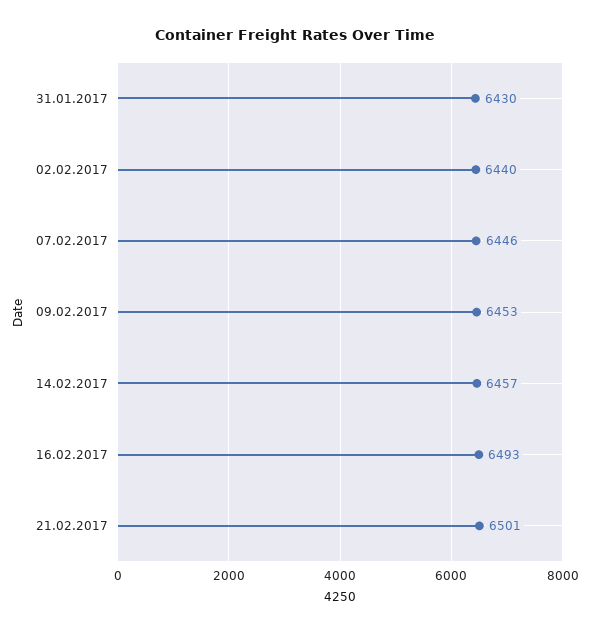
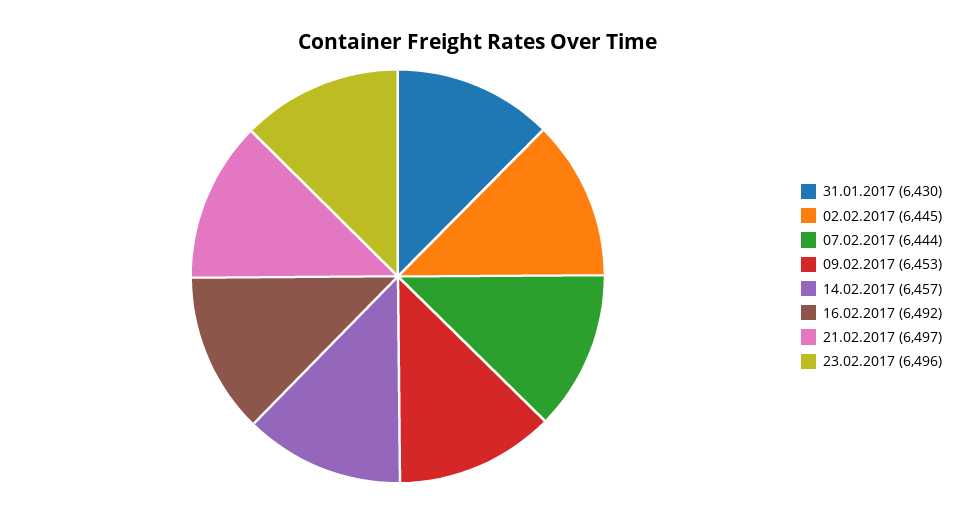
02.02.2017: 6440 -> 6445
07.02.2017: 6446 -> 6444
16.02.2017: 6493 -> 6492
21.02.2017: 6501 -> 6497
23.02.2017: none -> 6496

